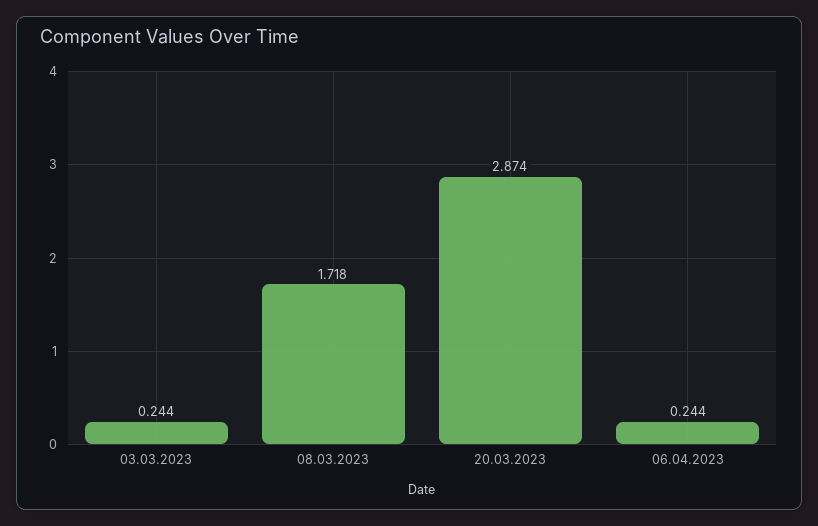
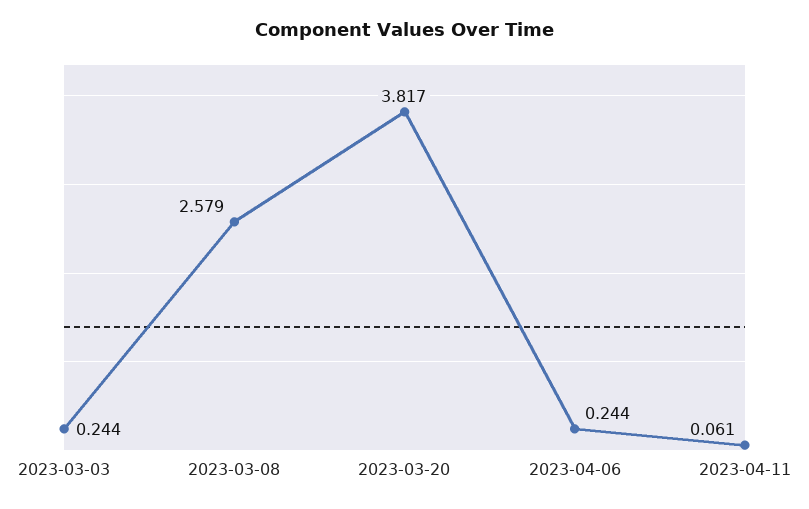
08.03.2023: 1.718 -> 2.579
20.03.2023: 2.874 -> 3.817
2023-04-11: none -> 0.061

